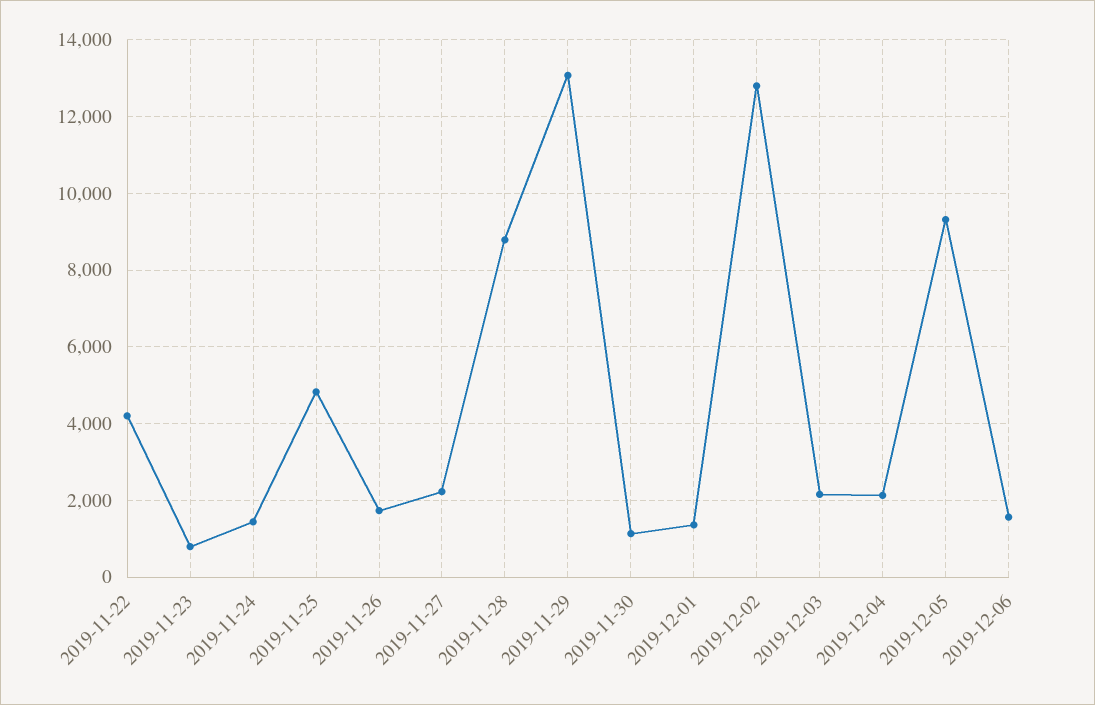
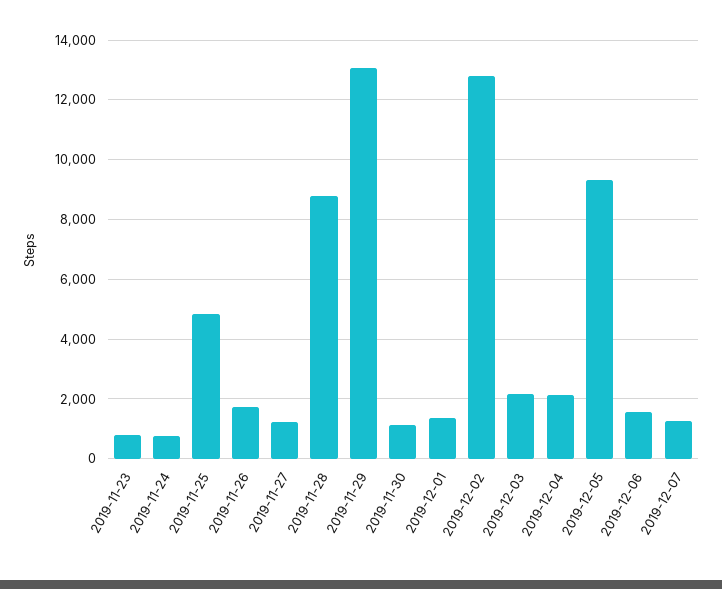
2019-11-22: 4200 -> none
2019-11-24: 1400 -> 750
2019-11-27: 2200 -> 1250
2019-12-07: none -> 1250

